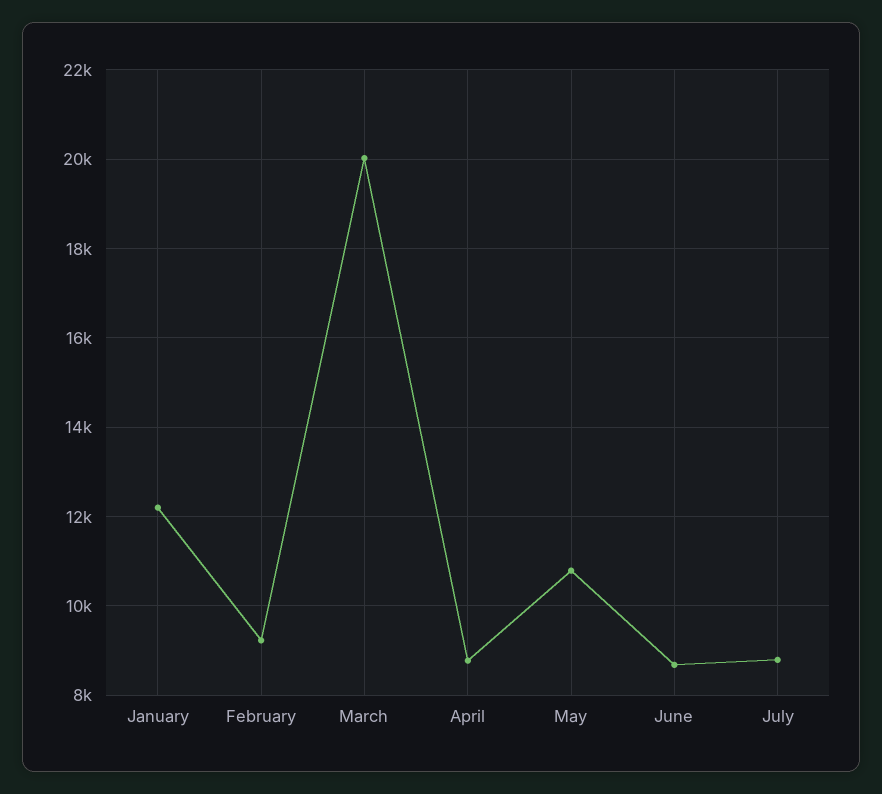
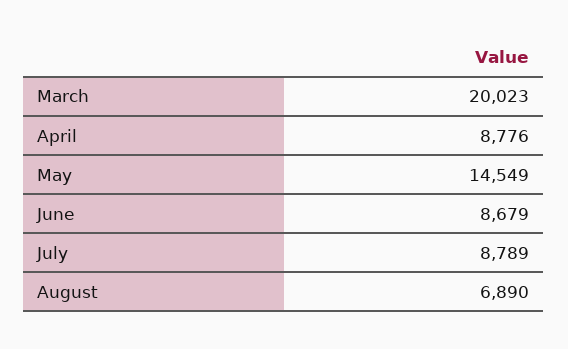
January: 12200 -> none
February: 9200 -> none
May: 10800 -> 14549
August: none -> 6890

